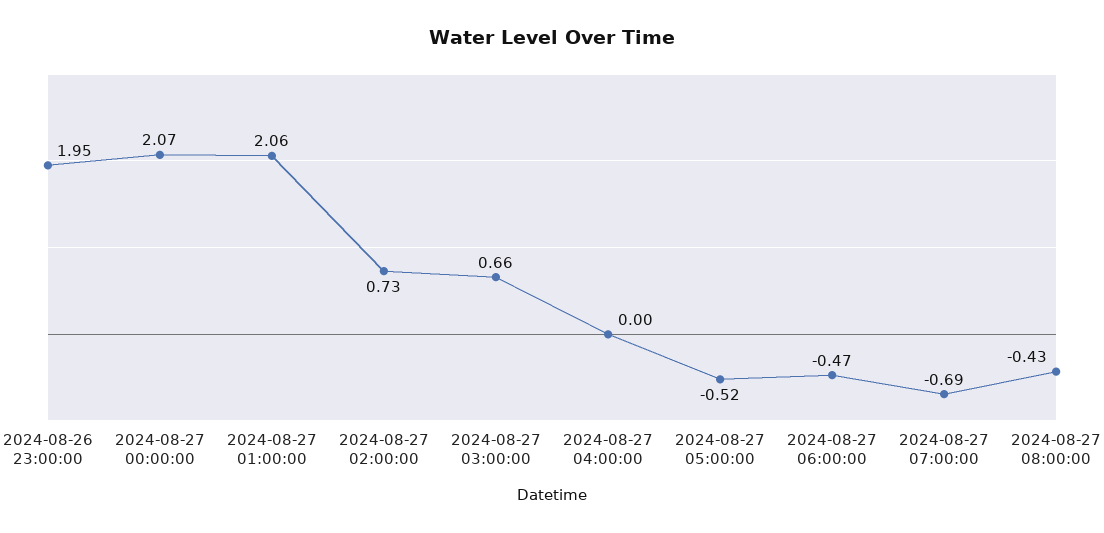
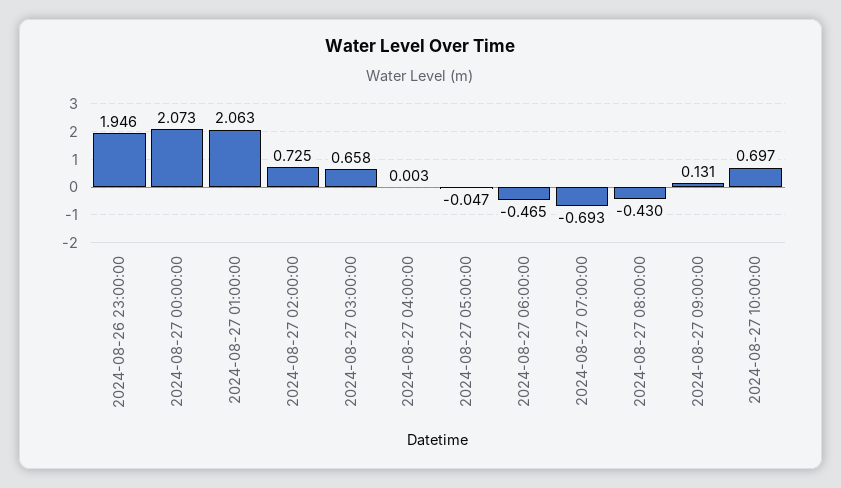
2024-08-27 05:00:00: -0.52 -> -0.047
2024-08-27 09:00:00: none -> 0.131
2024-08-27 10:00:00: none -> 0.697

